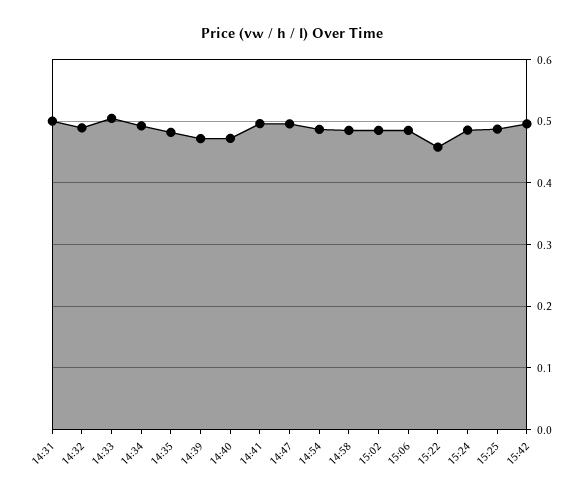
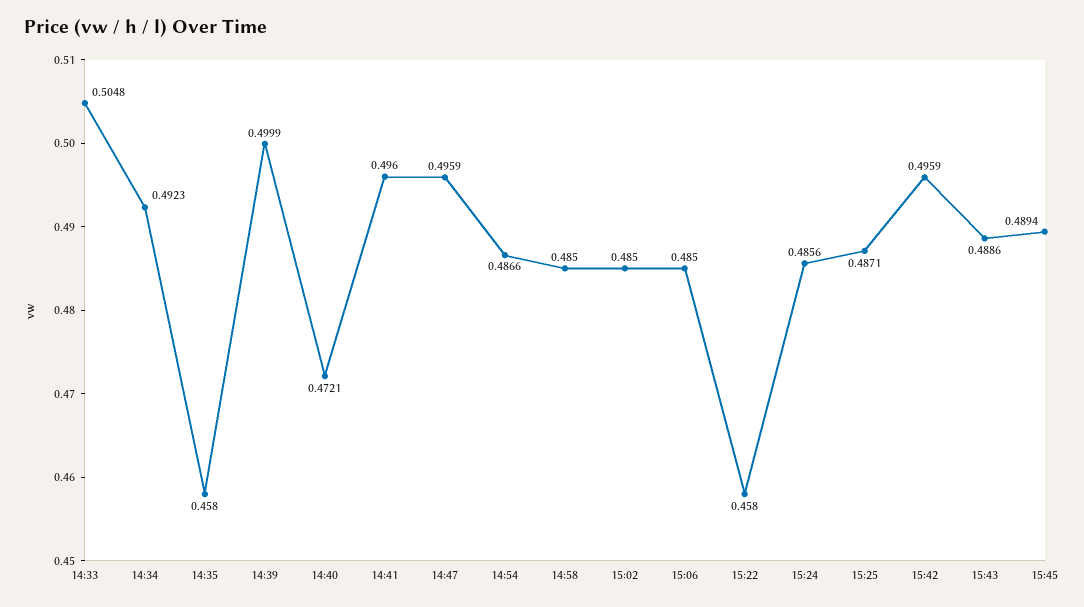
14:31: 0.5 -> none
14:32: 0.49 -> none
14:35: 0.48 -> 0.458
14:39: 0.47 -> 0.4999
15:43: none -> 0.4886
15:45: none -> 0.4894

